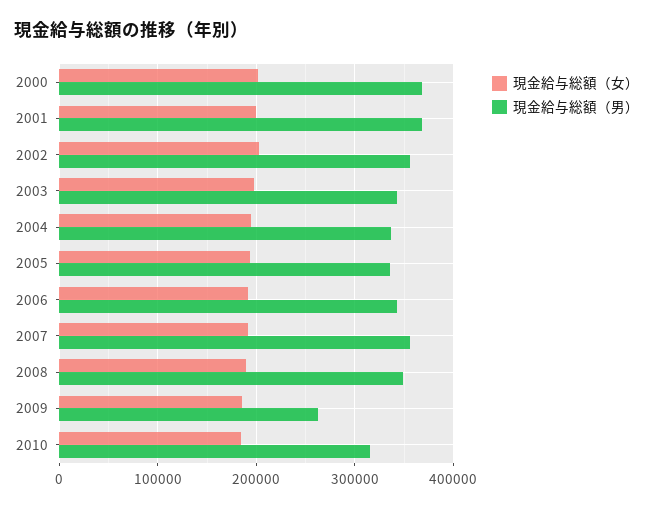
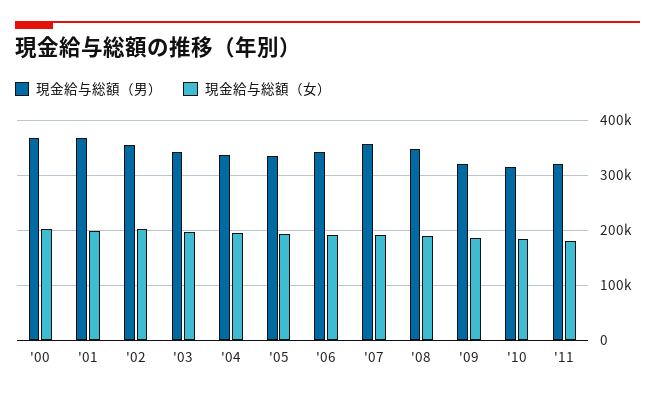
現金給与総額（男）, 2009: 260000 -> 320000
現金給与総額（男）, '11: none -> 320000
現金給与総額（女）, '11: none -> 180000

